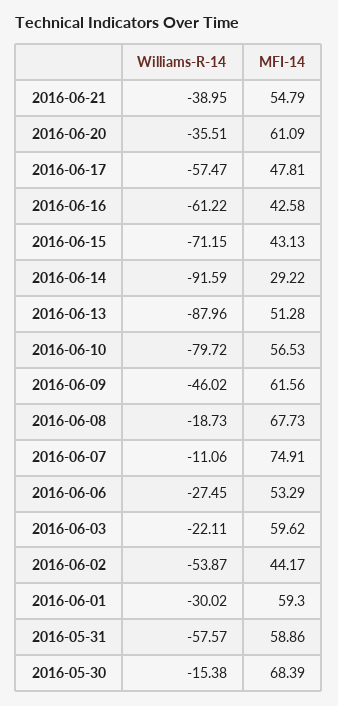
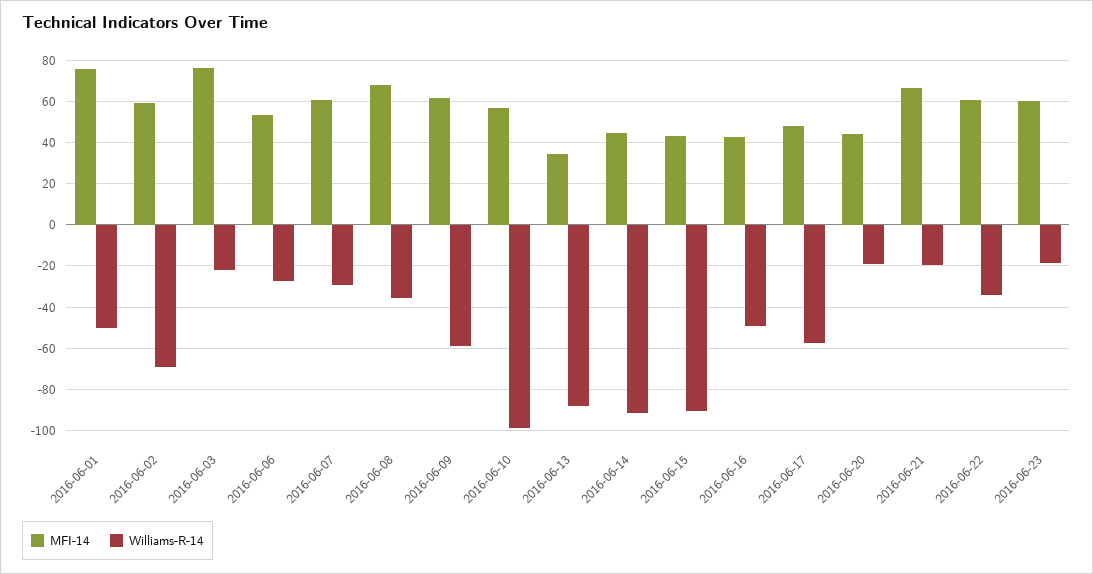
Williams-R-14, 2016-06-21: -38.95 -> -20
MFI-14, 2016-06-21: 54.79 -> 65
Williams-R-14, 2016-06-20: -35.51 -> -20
MFI-14, 2016-06-20: 61.09 -> 45
Williams-R-14, 2016-06-16: -61.22 -> -50
Williams-R-14, 2016-06-15: -71.15 -> -90
MFI-14, 2016-06-14: 29.22 -> 45
MFI-14, 2016-06-13: 51.28 -> 35
Williams-R-14, 2016-06-10: -79.72 -> -100
Williams-R-14, 2016-06-09: -46.02 -> -60
Williams-R-14, 2016-06-08: -18.73 -> -35
Williams-R-14, 2016-06-07: -11.06 -> -30
MFI-14, 2016-06-07: 74.91 -> 60
MFI-14, 2016-06-03: 59.62 -> 75
Williams-R-14, 2016-06-02: -53.87 -> -70
MFI-14, 2016-06-02: 44.17 -> 60
Williams-R-14, 2016-06-01: -30.02 -> -50
MFI-14, 2016-06-01: 59.3 -> 75
Williams-R-14, 2016-05-31: -57.57 -> none
MFI-14, 2016-05-31: 58.86 -> none
Williams-R-14, 2016-05-30: -15.38 -> none
MFI-14, 2016-05-30: 68.39 -> none
MFI-14, 2016-06-22: none -> 60
Williams-R-14, 2016-06-22: none -> -35
MFI-14, 2016-06-23: none -> 60
Williams-R-14, 2016-06-23: none -> -20

